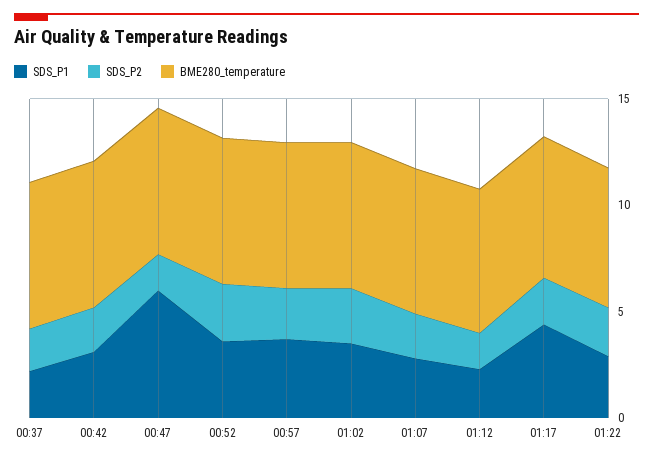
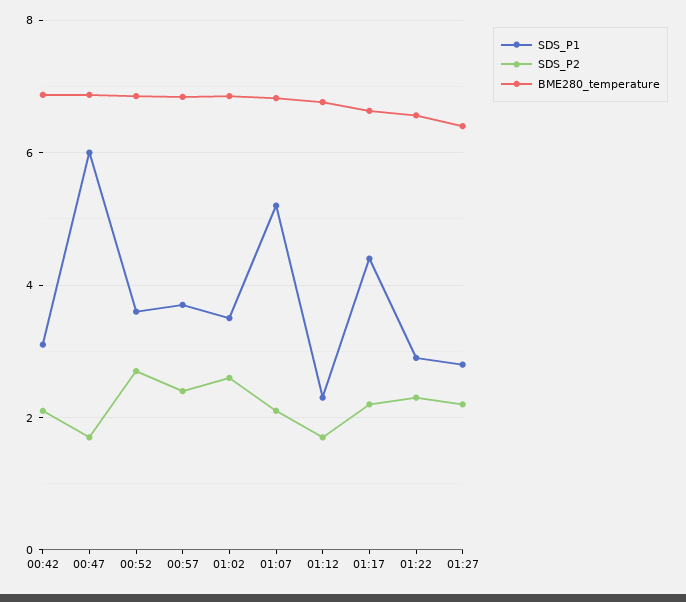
SDS_P1, 00:37: 2 -> none
SDS_P2, 00:37: 2 -> none
BME280_temperature, 00:37: 7 -> none
SDS_P1, 01:07: 3 -> 5.2
SDS_P1, 01:27: none -> 2.8
SDS_P2, 01:27: none -> 2.2
BME280_temperature, 01:27: none -> 6.4

